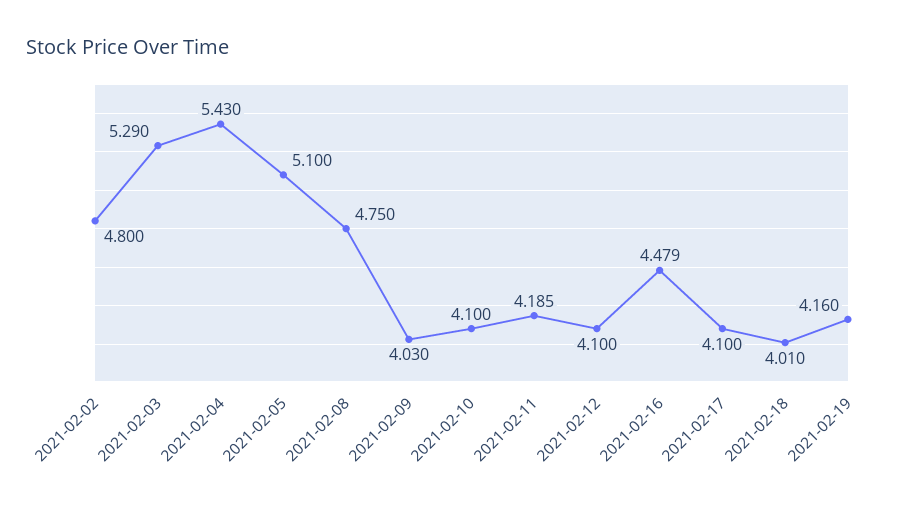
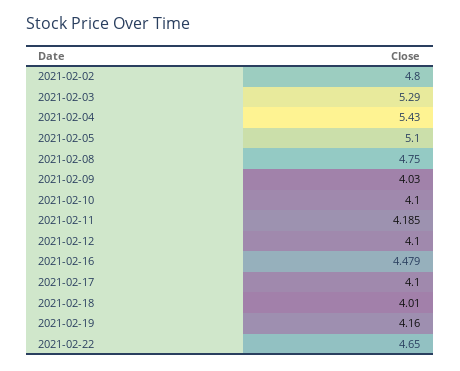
2021-02-22: none -> 4.65

